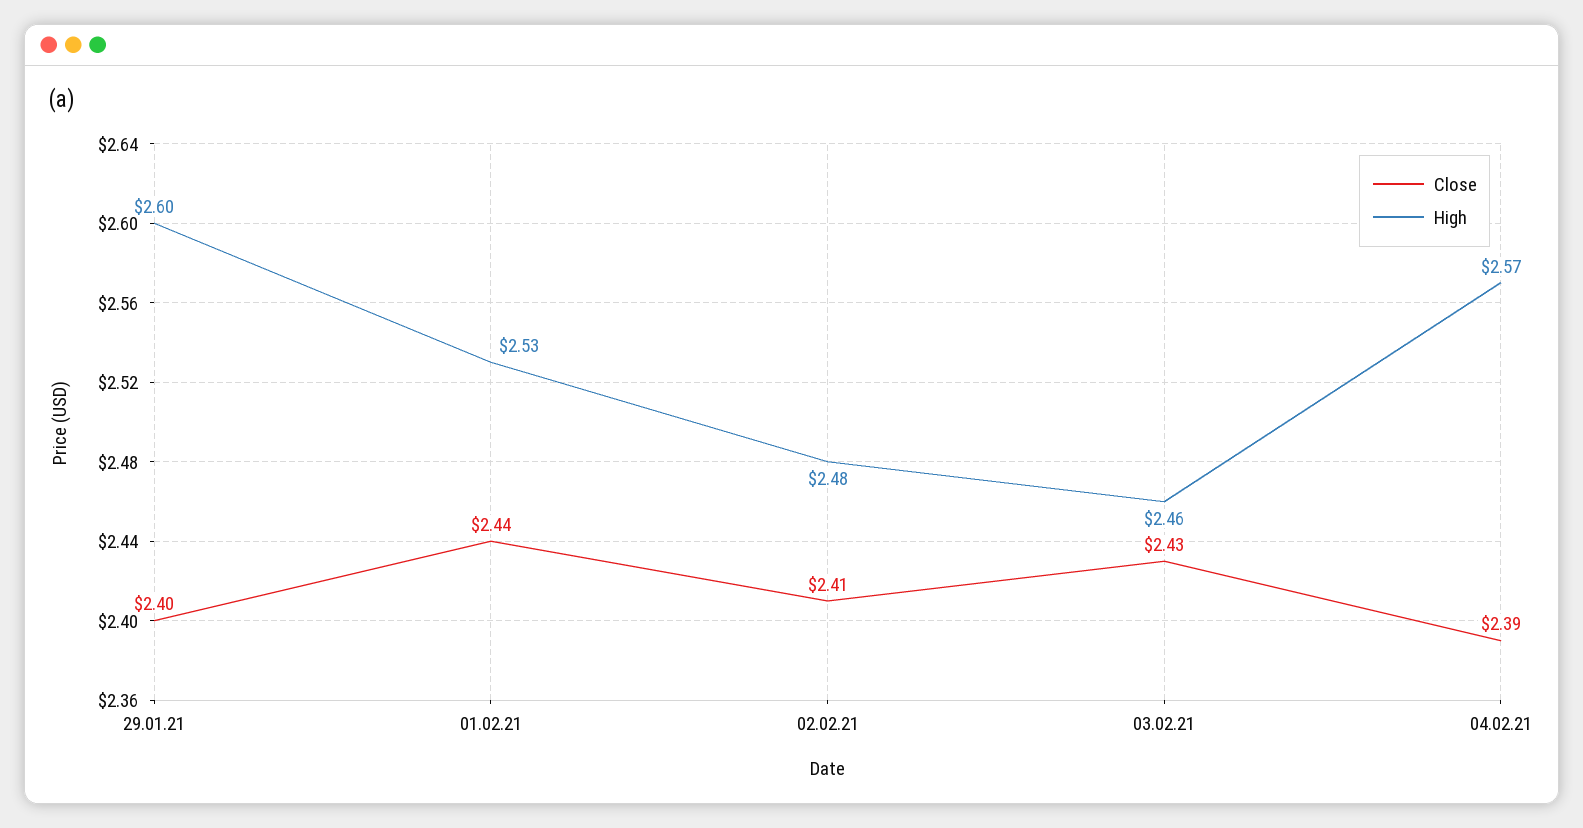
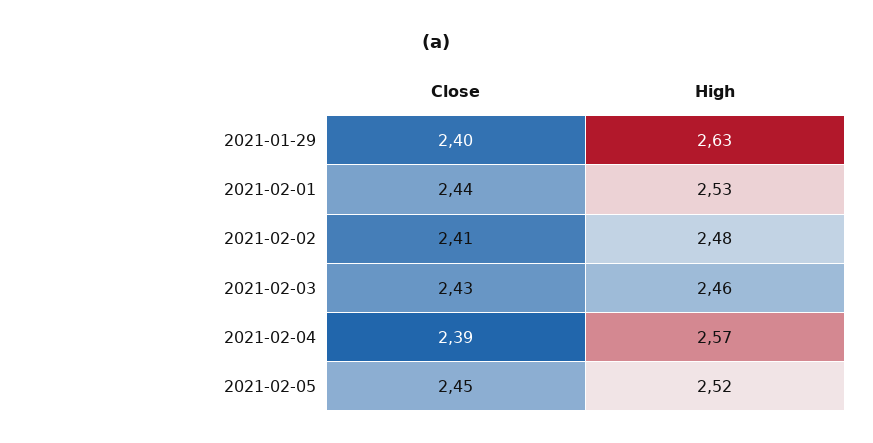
High, 29.01.21: 2.6 -> 2.63
Close, 2021-02-05: none -> 2.45
High, 2021-02-05: none -> 2.52

